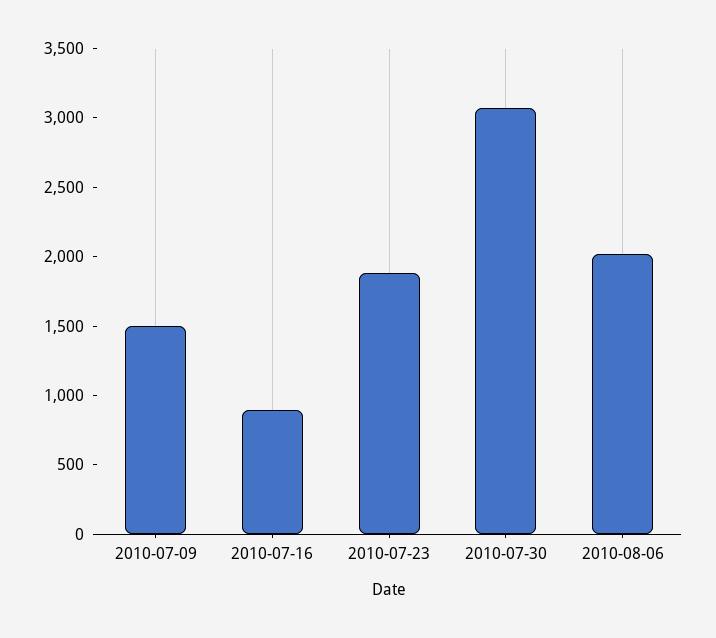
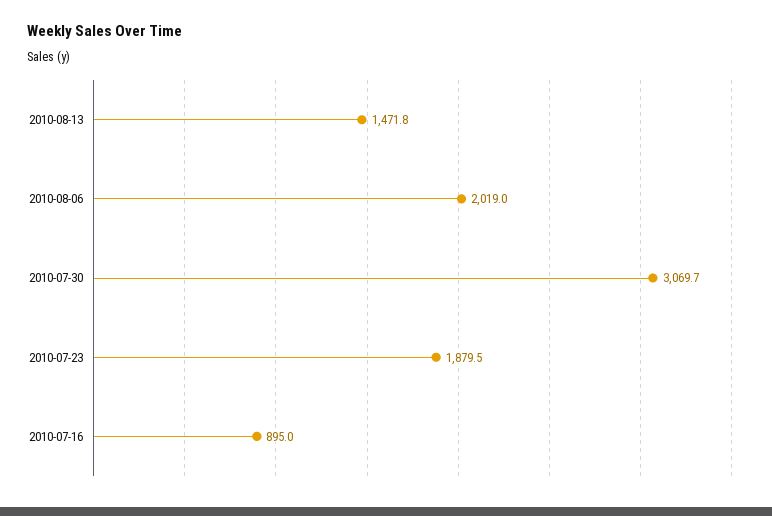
2010-07-09: 1500 -> none
2010-08-13: none -> 1471.8

